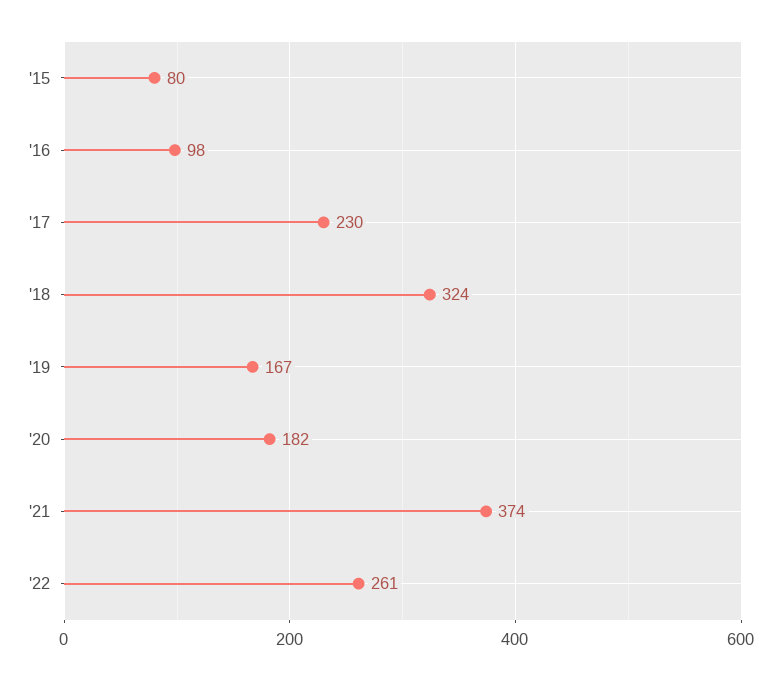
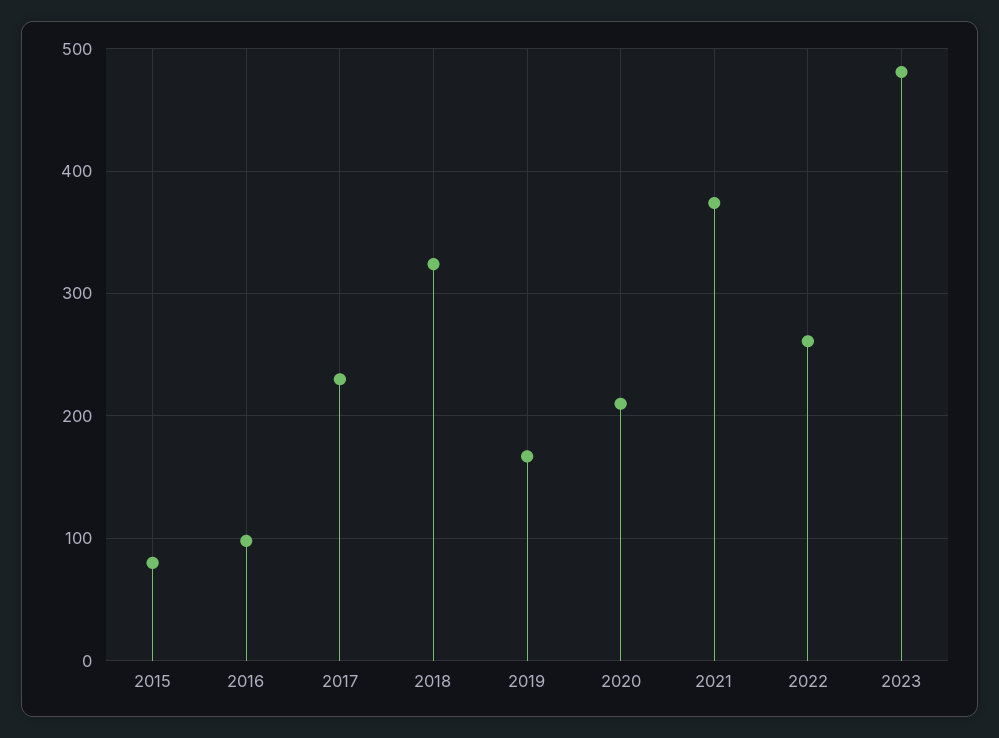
'20: 182 -> 210
2023: none -> 480

